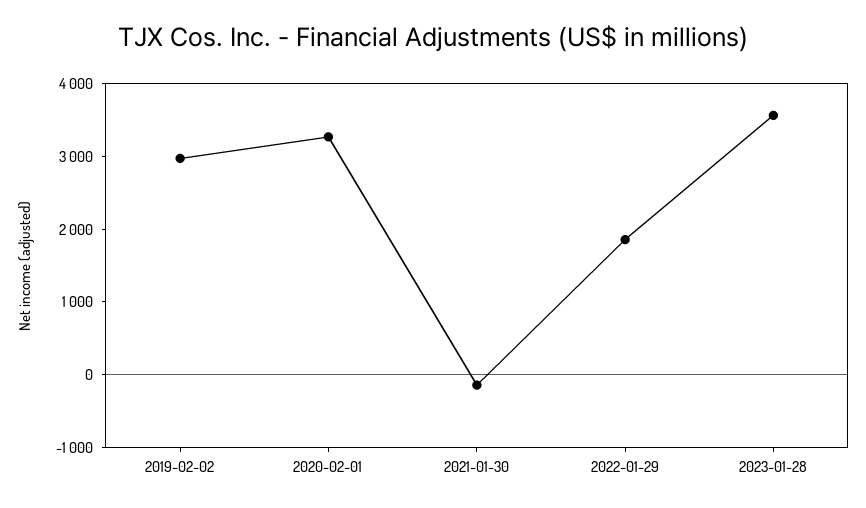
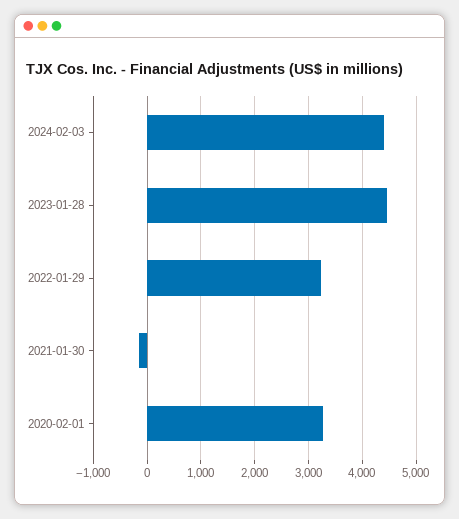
2019-02-02: 3000 -> none
2022-01-29: 1800 -> 3200
2023-01-28: 3600 -> 4400
2024-02-03: none -> 4400

